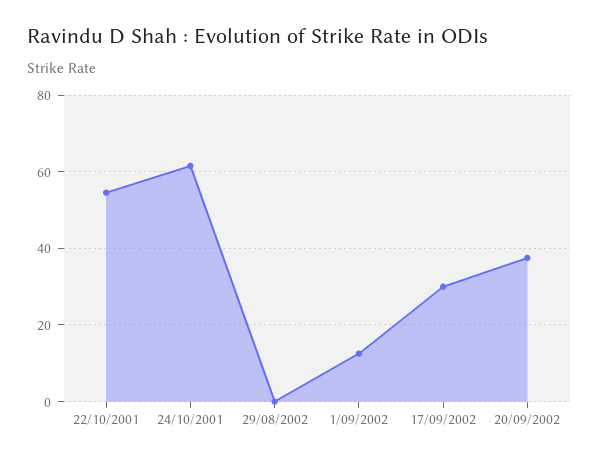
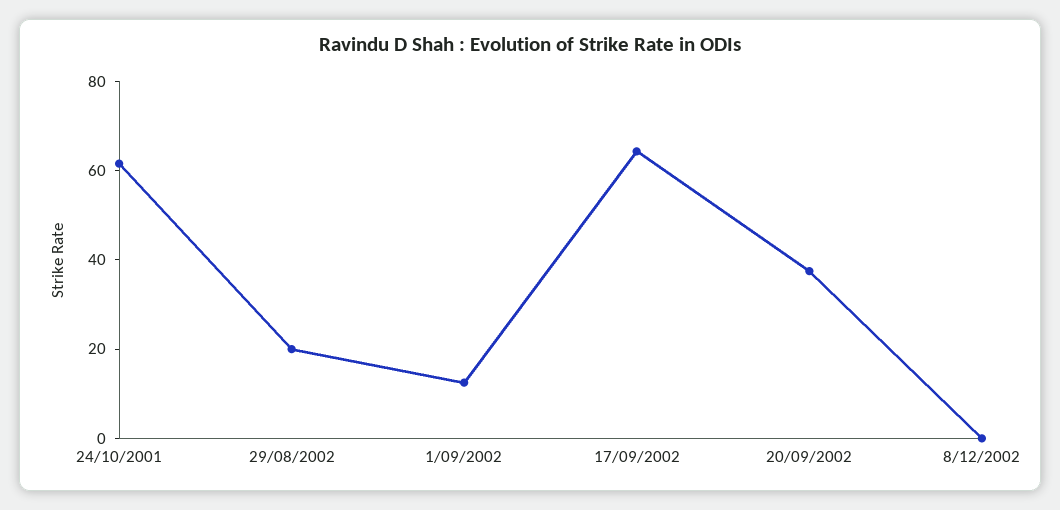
22/10/2001: 54 -> none
29/08/2002: 0 -> 20
17/09/2002: 30 -> 65
8/12/2002: none -> 0

